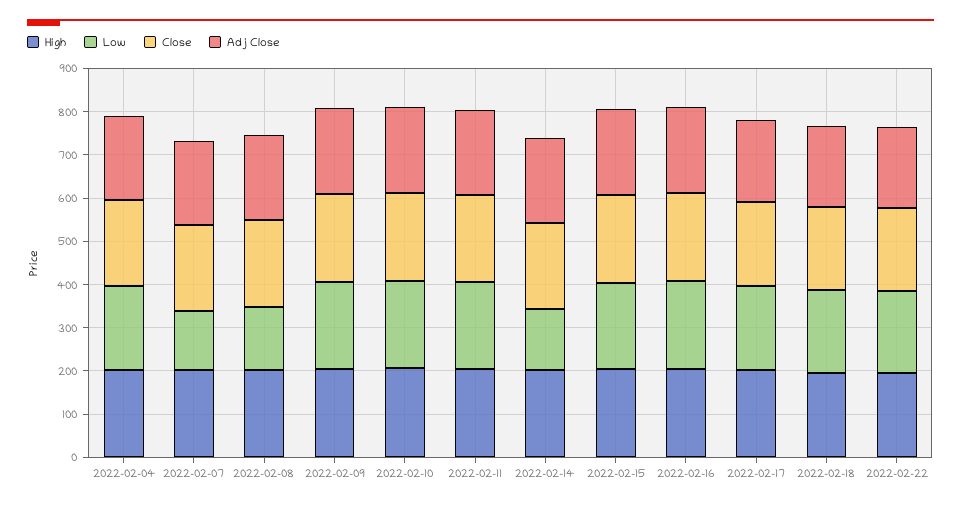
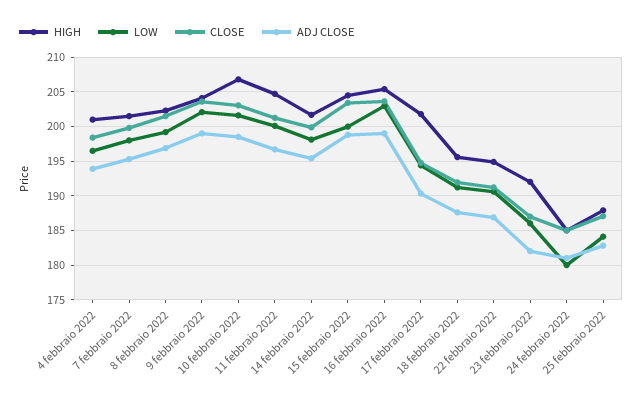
Low, 2022-02-07: 140 -> 198
Low, 2022-02-08: 140 -> 199
Low, 2022-02-14: 140 -> 198
High, 23 febbraio 2022: none -> 192
Low, 23 febbraio 2022: none -> 186
Close, 23 febbraio 2022: none -> 187
Adj Close, 23 febbraio 2022: none -> 182
High, 24 febbraio 2022: none -> 185
Low, 24 febbraio 2022: none -> 180
Close, 24 febbraio 2022: none -> 185
Adj Close, 24 febbraio 2022: none -> 181
High, 25 febbraio 2022: none -> 188
Low, 25 febbraio 2022: none -> 184
Close, 25 febbraio 2022: none -> 187
Adj Close, 25 febbraio 2022: none -> 183

